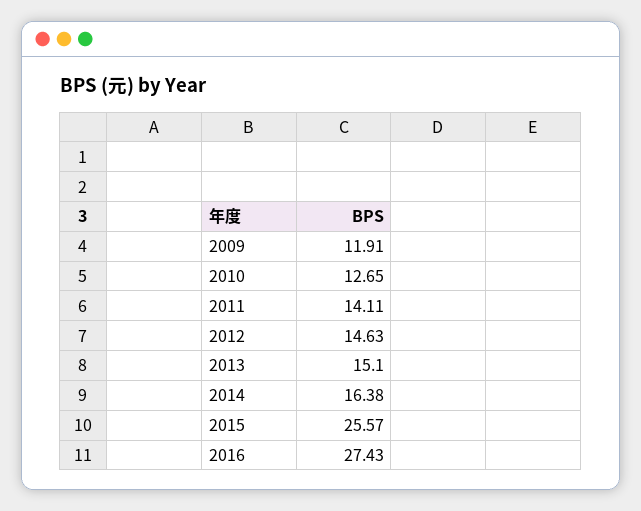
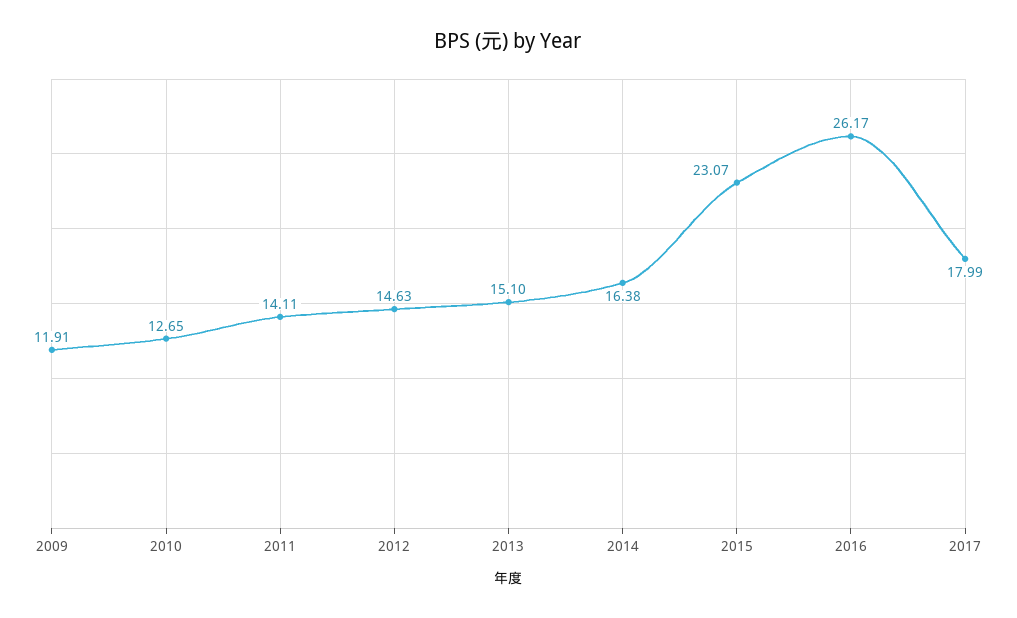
2015: 25.57 -> 23.07
2016: 27.43 -> 26.17
2017: none -> 17.99

